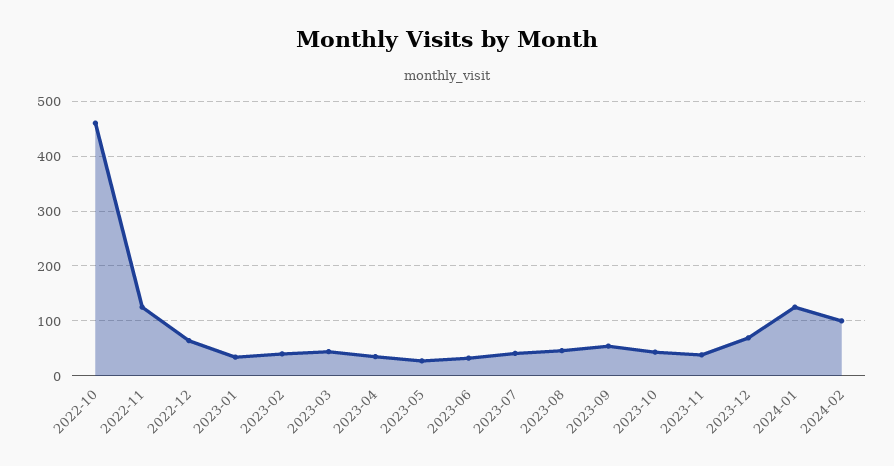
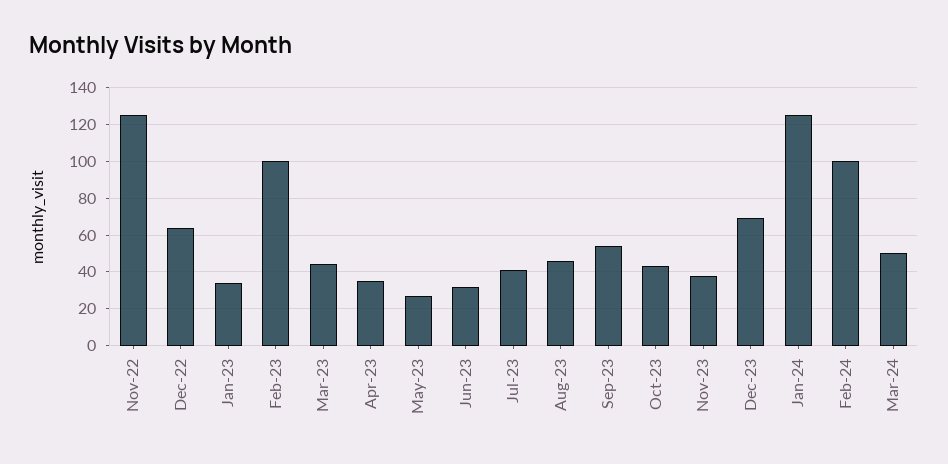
2022-10: 460 -> none
2023-02: 40 -> 100
Mar-24: none -> 50

